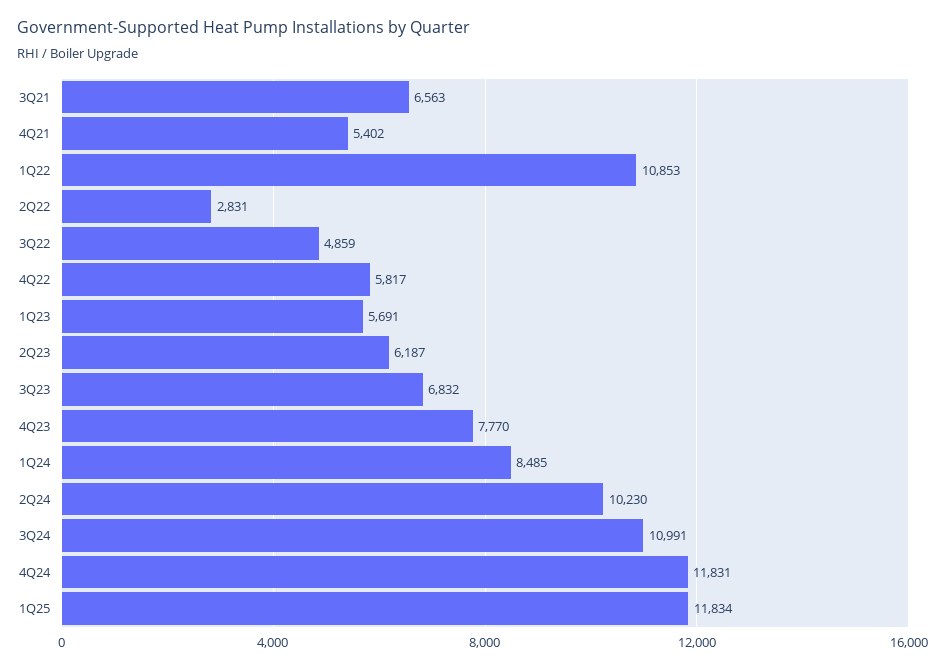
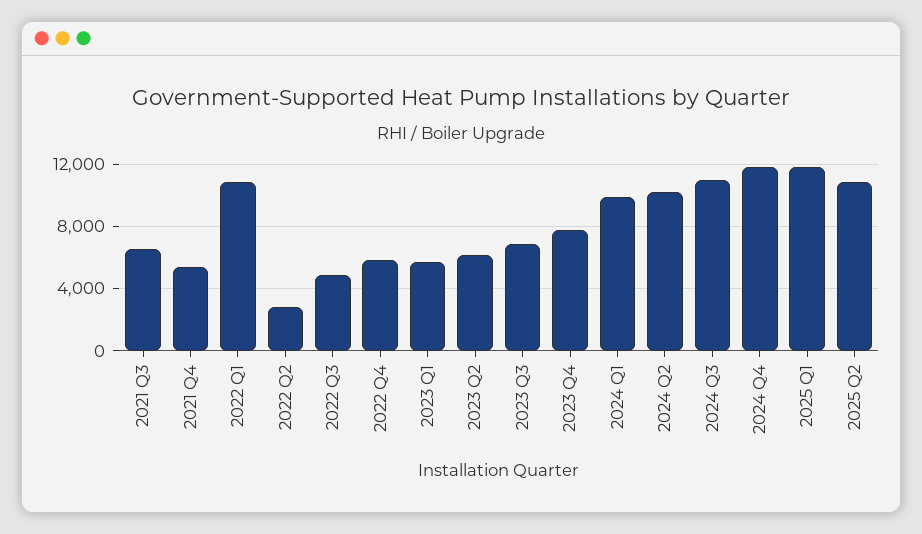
1Q24: 8485 -> 10000
2025 Q2: none -> 11000

